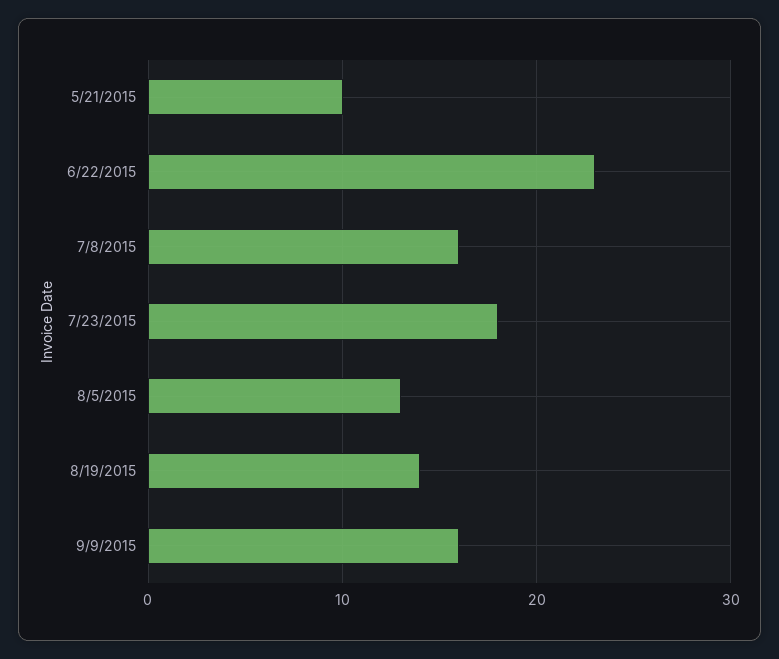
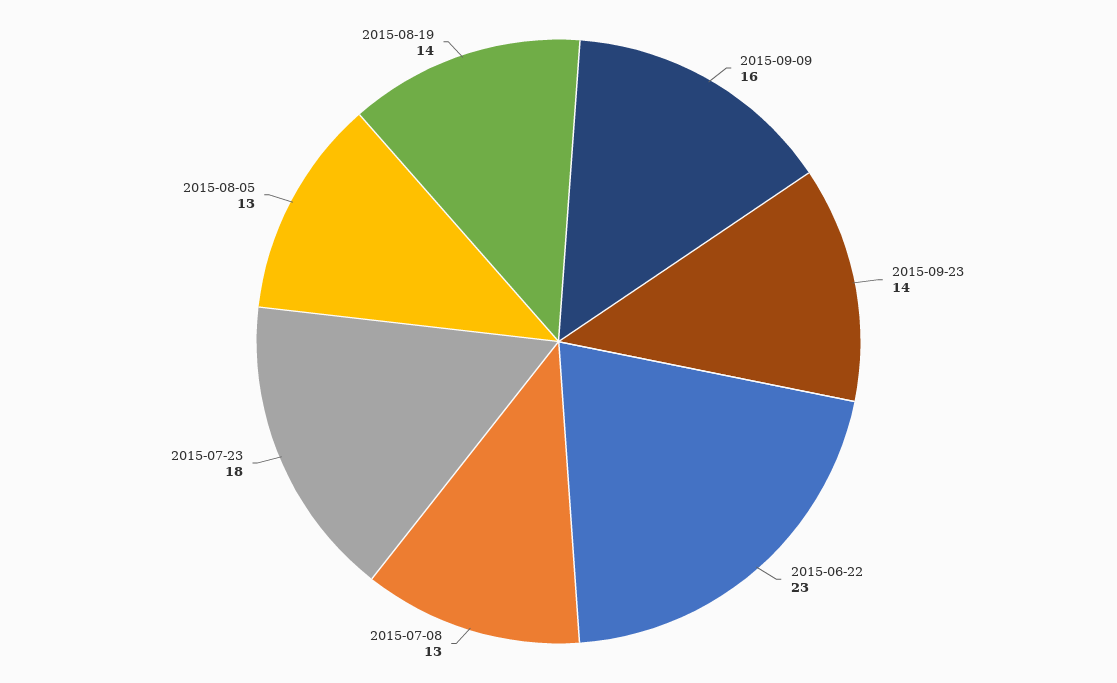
5/21/2015: 10 -> none
7/8/2015: 16 -> 13
2015-09-23: none -> 14

